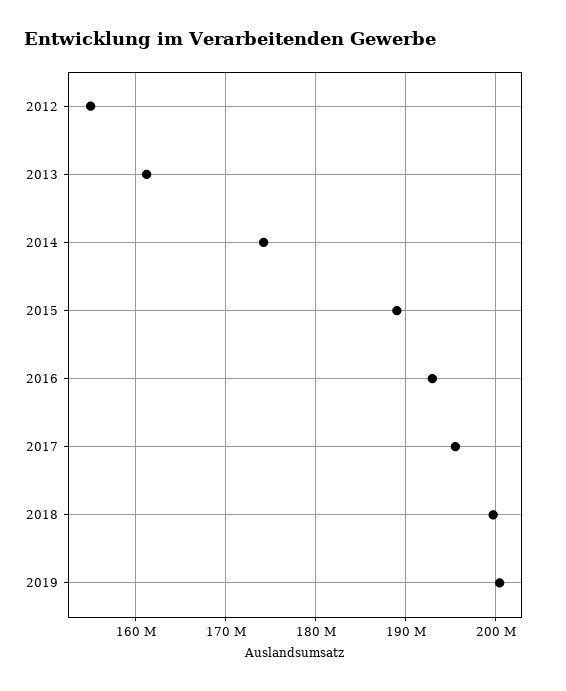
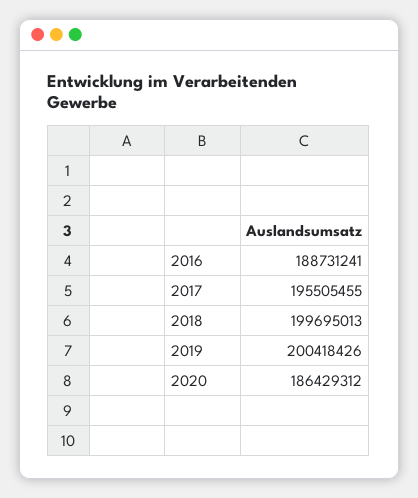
2012: 155000000 -> none
2013: 161000000 -> none
2014: 174000000 -> none
2015: 189000000 -> none
2016: 193000000 -> 188731241
2020: none -> 186429312

